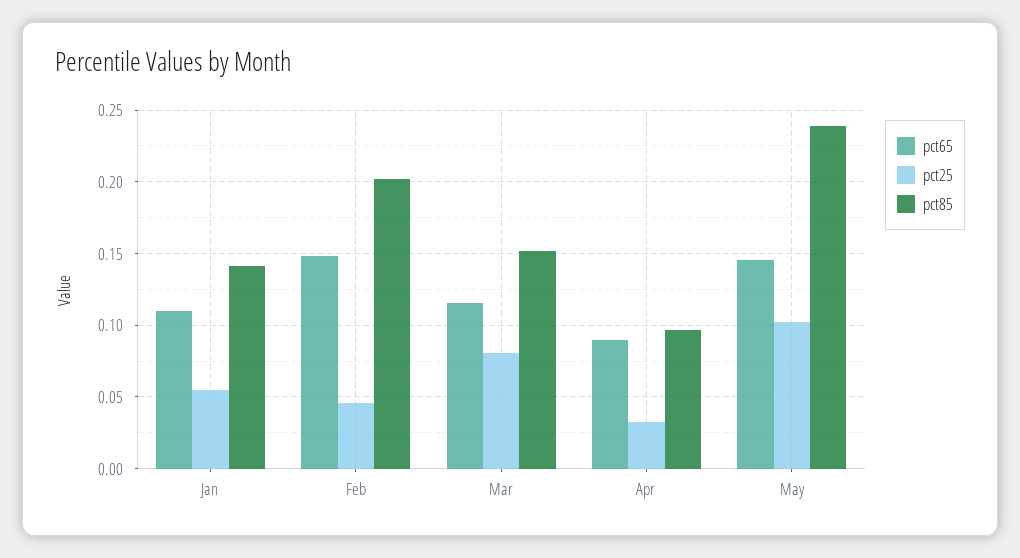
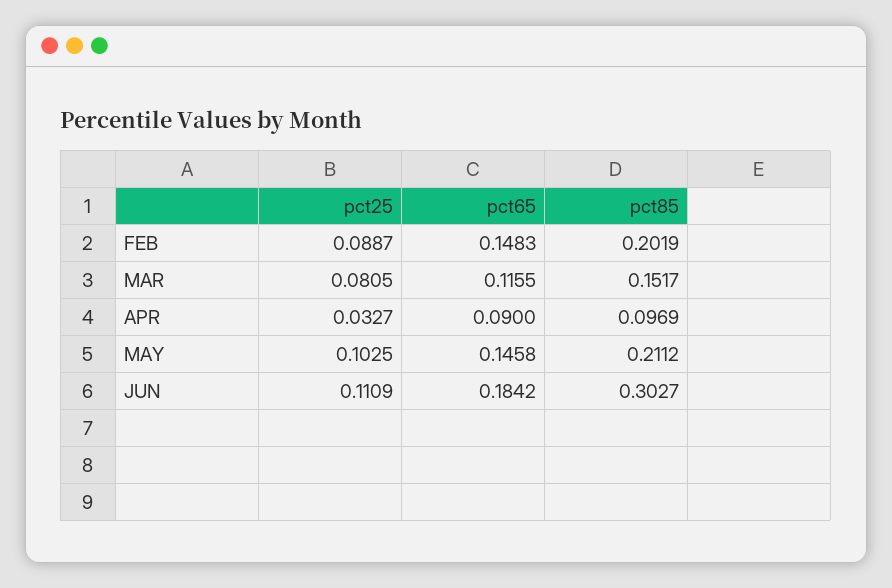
pct65, Jan: 0.11 -> none
pct25, Jan: 0.055 -> none
pct85, Jan: 0.14 -> none
pct25, Feb: 0.045 -> 0.0887
pct85, May: 0.24 -> 0.2112
pct25, JUN: none -> 0.1109
pct65, JUN: none -> 0.1842
pct85, JUN: none -> 0.3027

